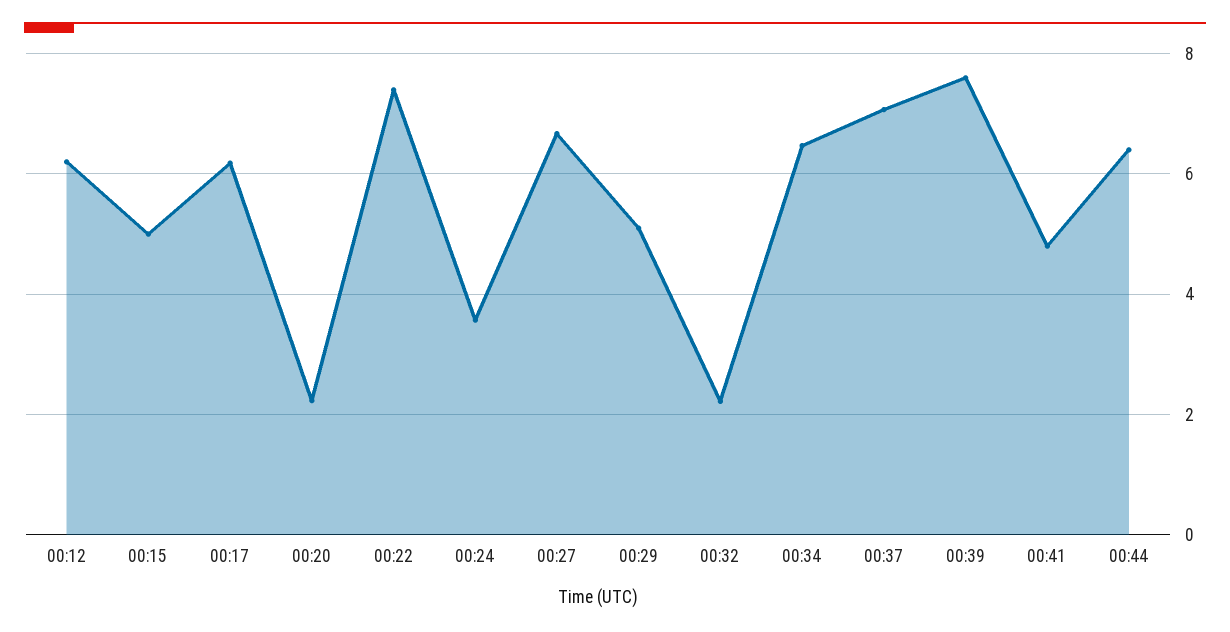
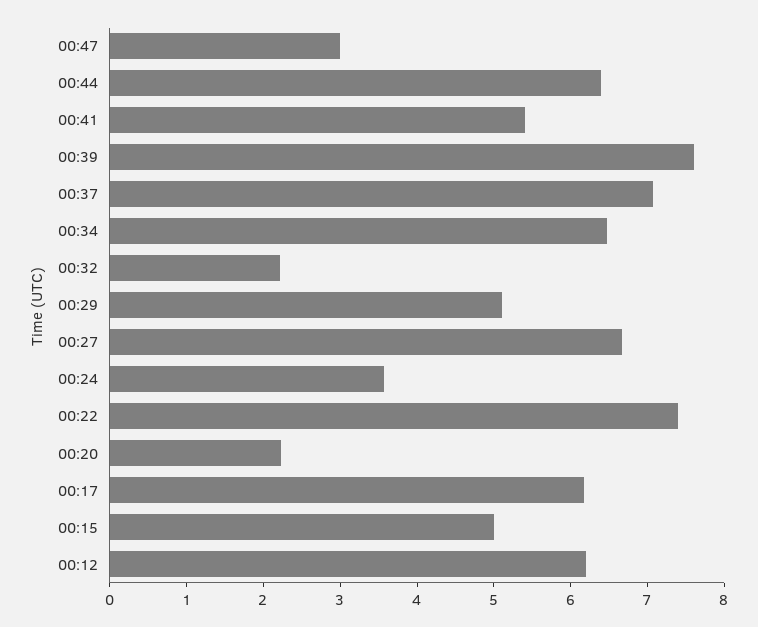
00:41: 4.8 -> 5.4
00:47: none -> 3

